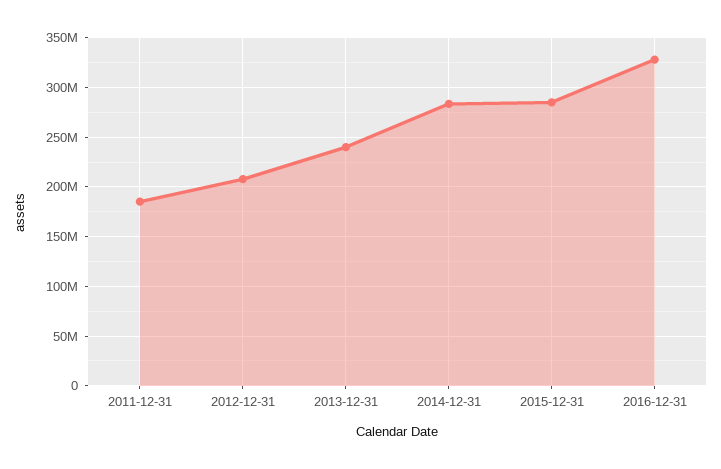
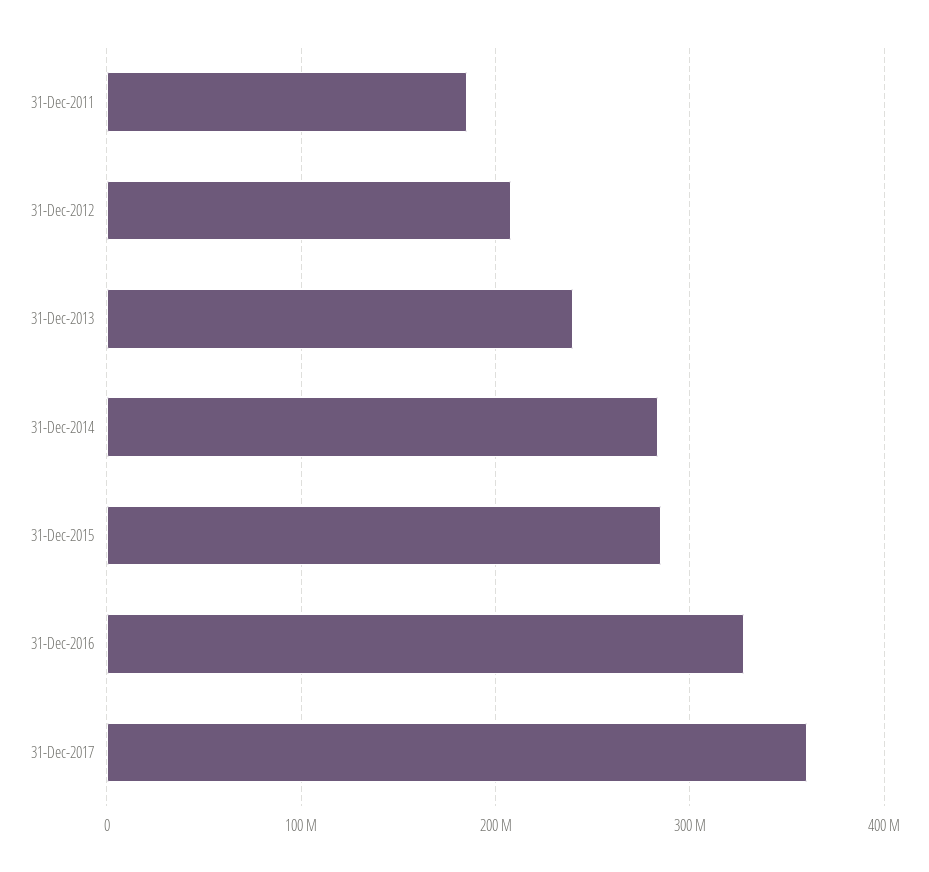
31-Dec-2017: none -> 360000000

